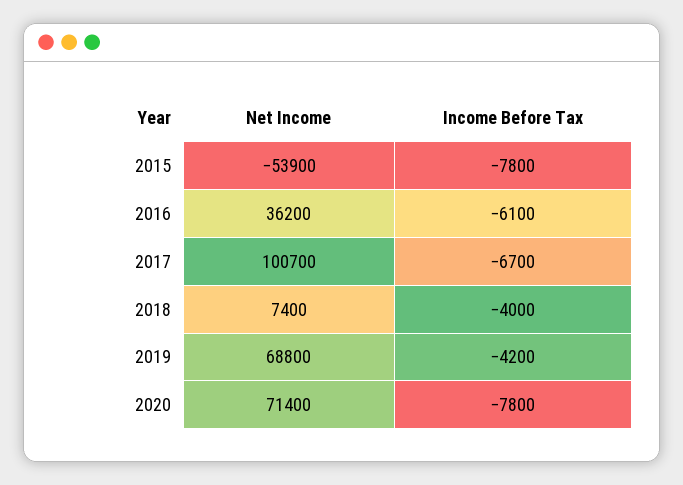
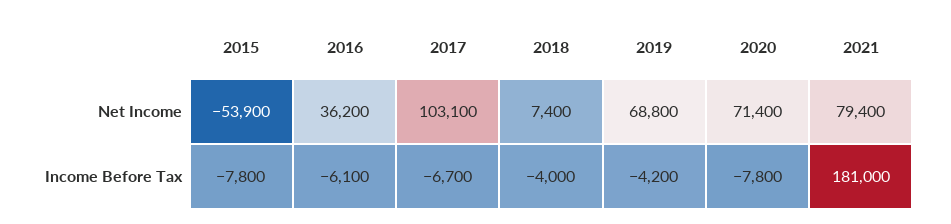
Net Income, 2017: 100700 -> 103100
Net Income, 2021: none -> 79400
Income Before Tax, 2021: none -> 181000

